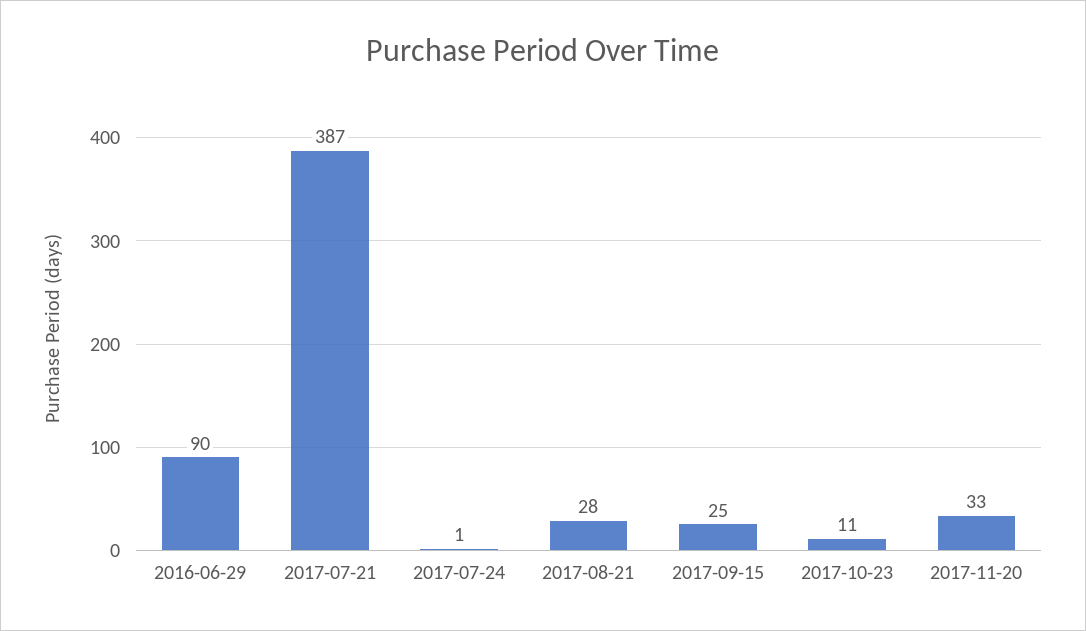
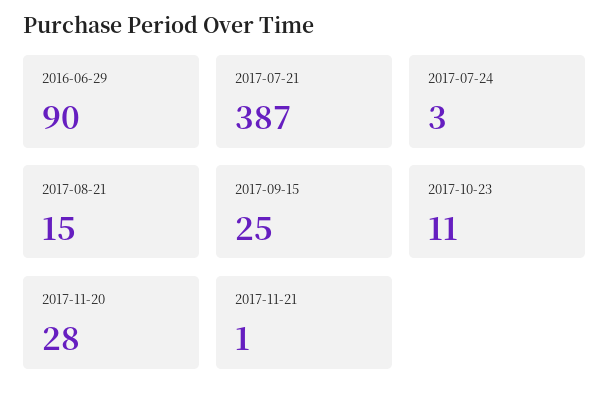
2017-07-24: 1 -> 3
2017-08-21: 28 -> 15
2017-11-20: 33 -> 28
2017-11-21: none -> 1

